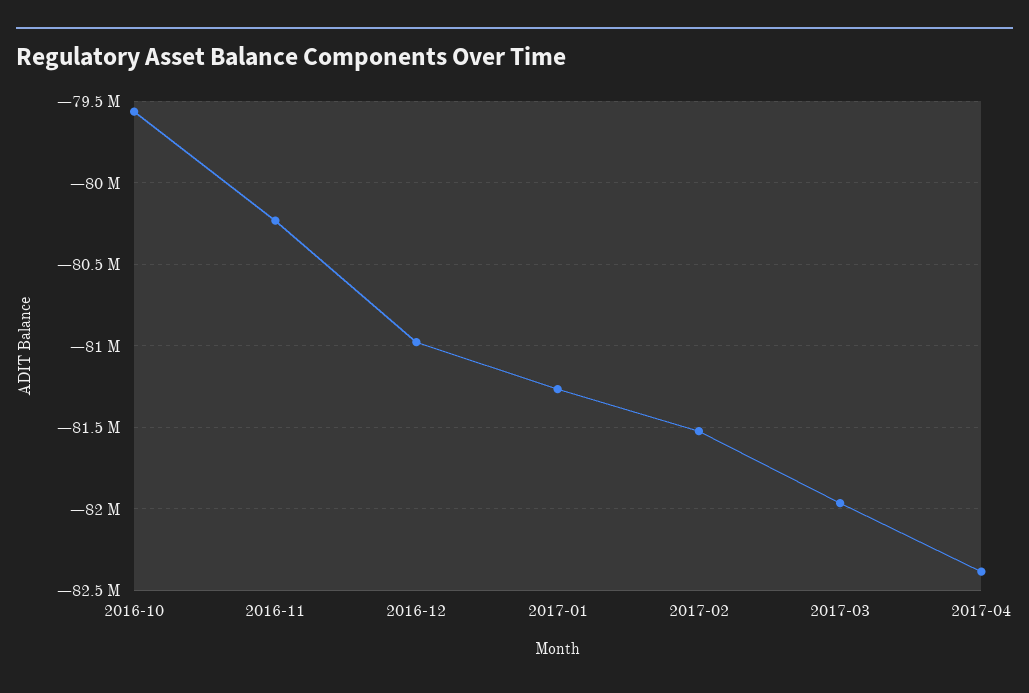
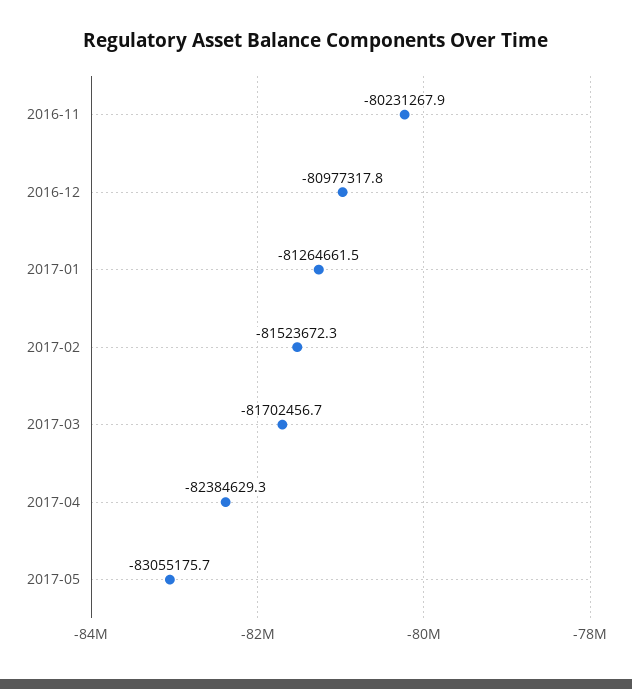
2016-10: -79550000 -> none
2017-03: -81950000 -> -81702456.7
2017-05: none -> -83055175.7

